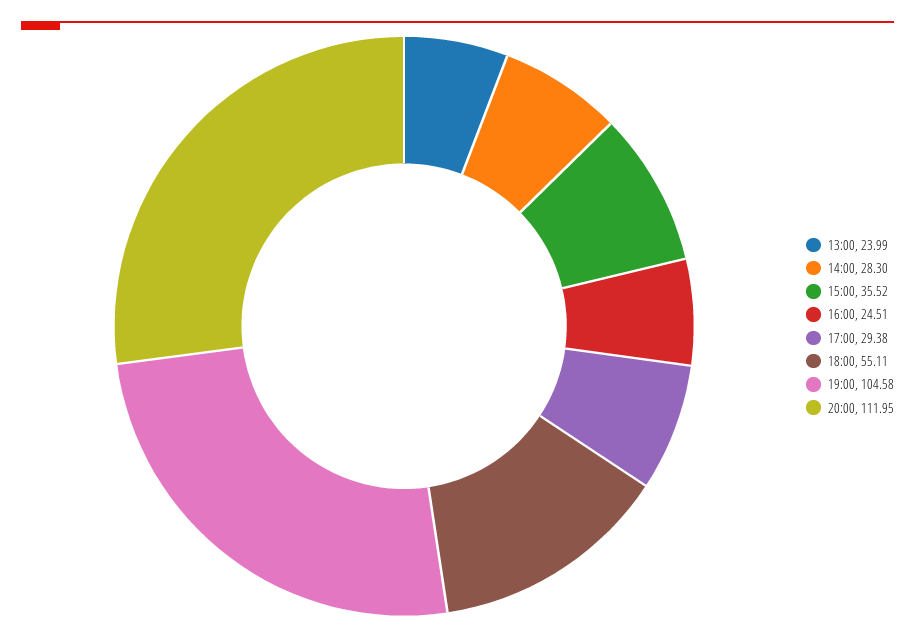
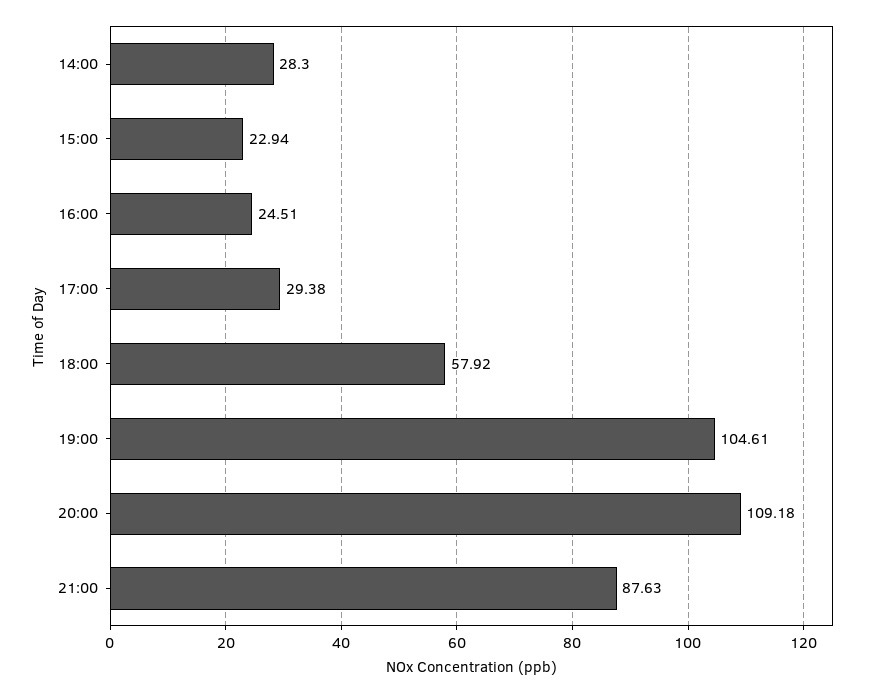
13:00: 23.99 -> none
15:00: 35.52 -> 22.94
18:00: 55.11 -> 57.92
19:00: 104.58 -> 104.61
20:00: 111.95 -> 109.18
21:00: none -> 87.63

